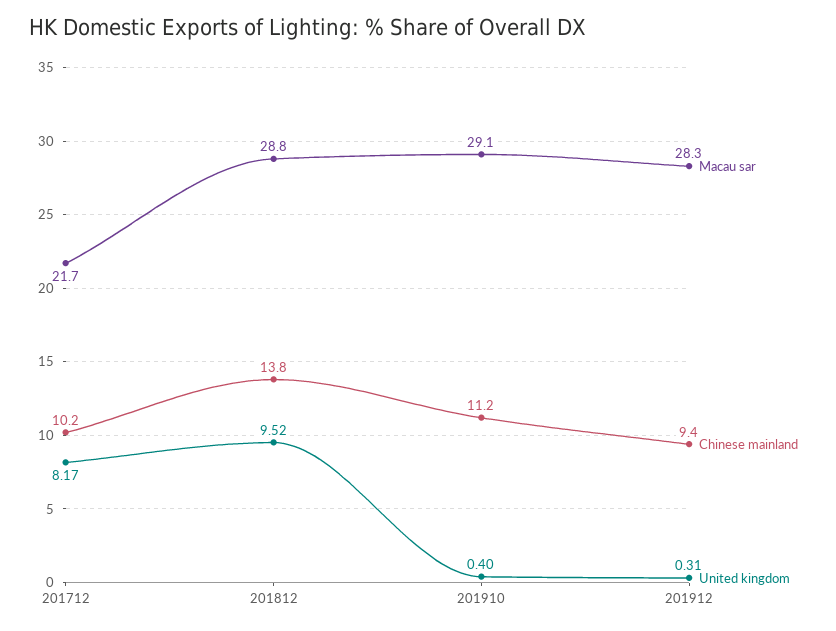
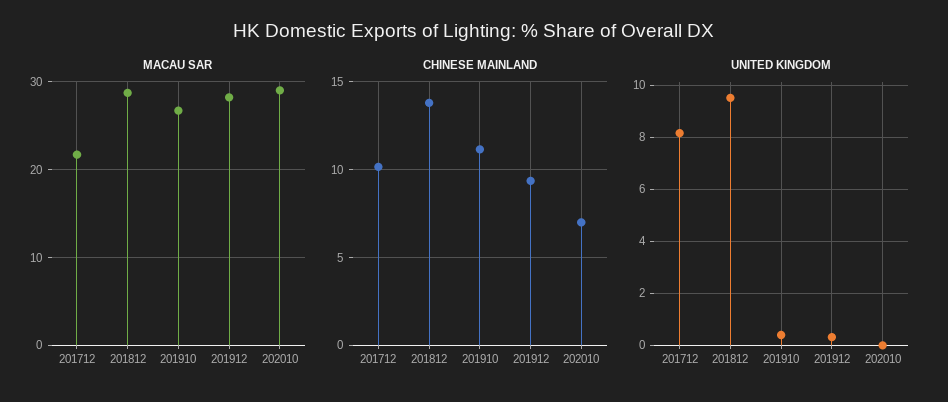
Macau sar, 201910: 29.1 -> 27
Macau sar, 202010: none -> 29
Chinese mainland, 202010: none -> 7
United kingdom, 202010: none -> 0

